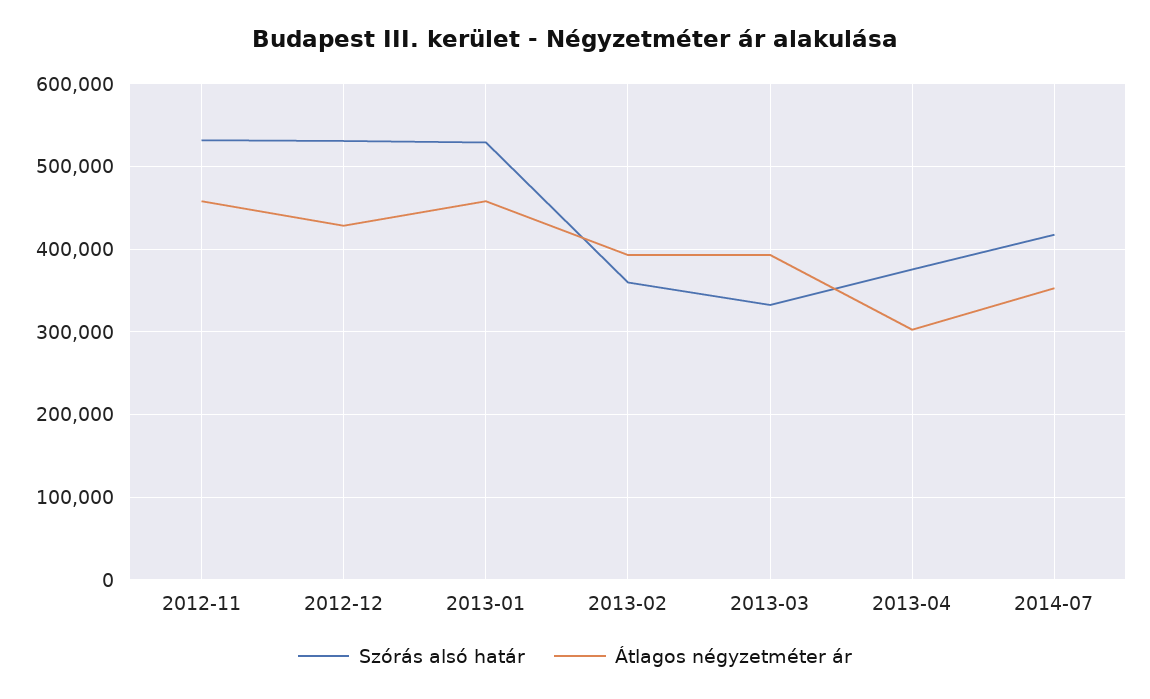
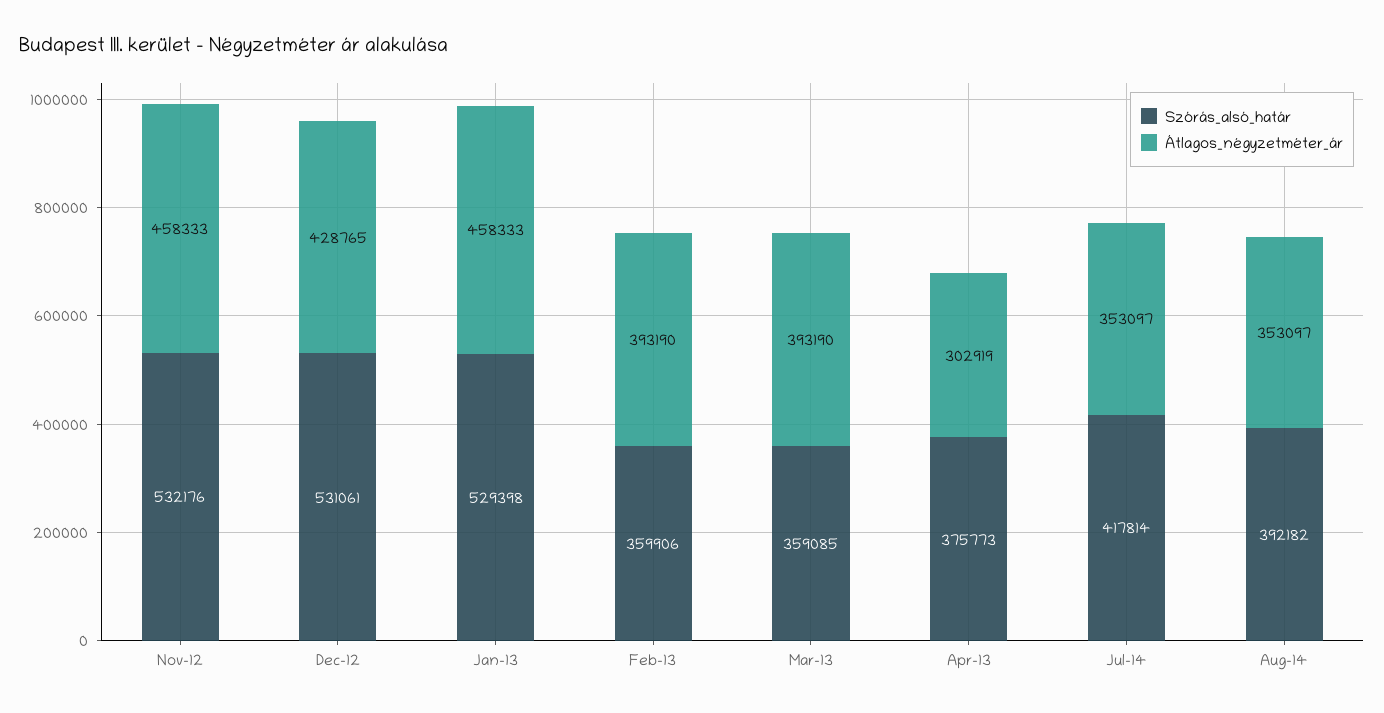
Szórás alsó határ, 2013-03: 330000 -> 359085
Szórás alsó határ, Aug-14: none -> 392182
Átlagos négyzetméter ár, Aug-14: none -> 353097

